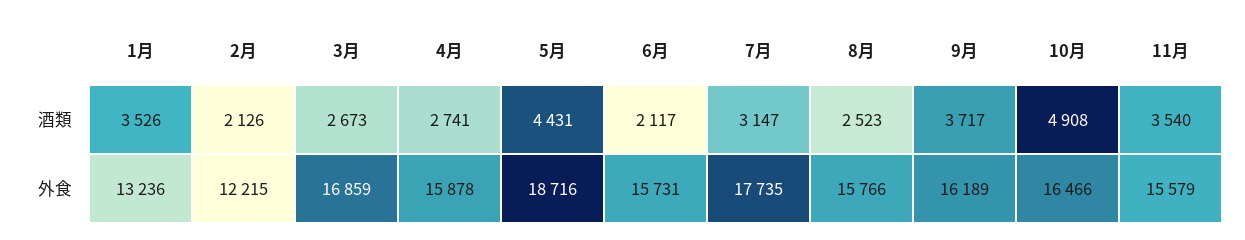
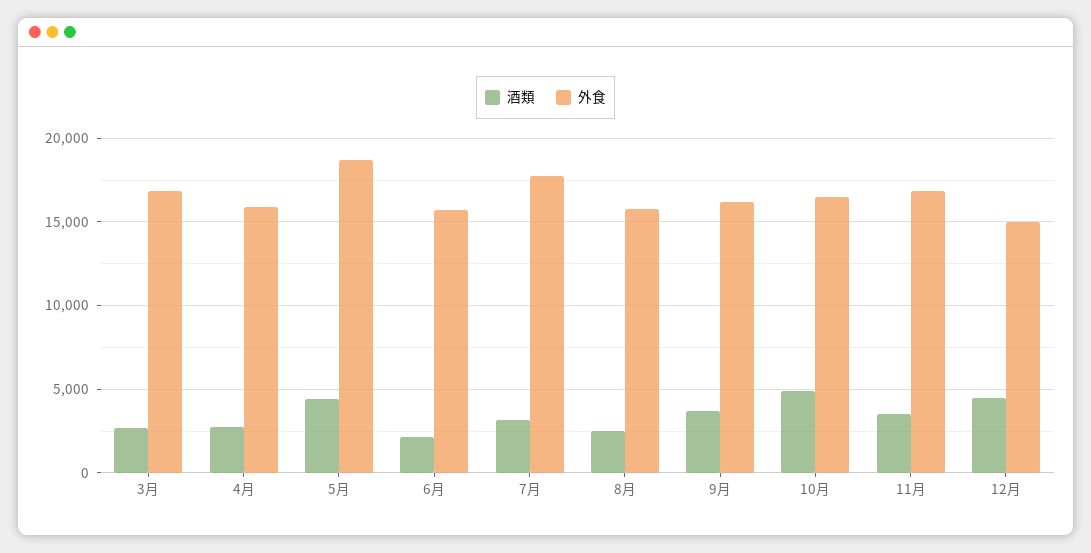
酒類, 1月: 3526 -> none
酒類, 2月: 2126 -> none
外食, 1月: 13236 -> none
外食, 2月: 12215 -> none
外食, 11月: 15579 -> 17000
酒類, 12月: none -> 4500
外食, 12月: none -> 15000

